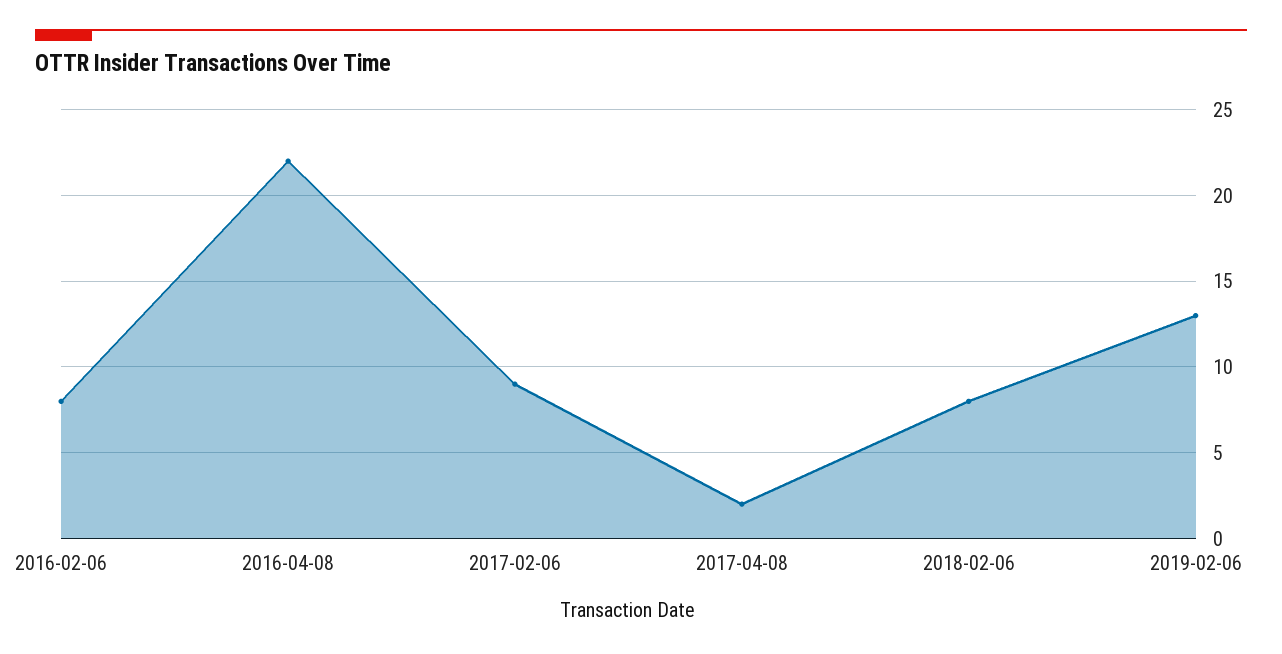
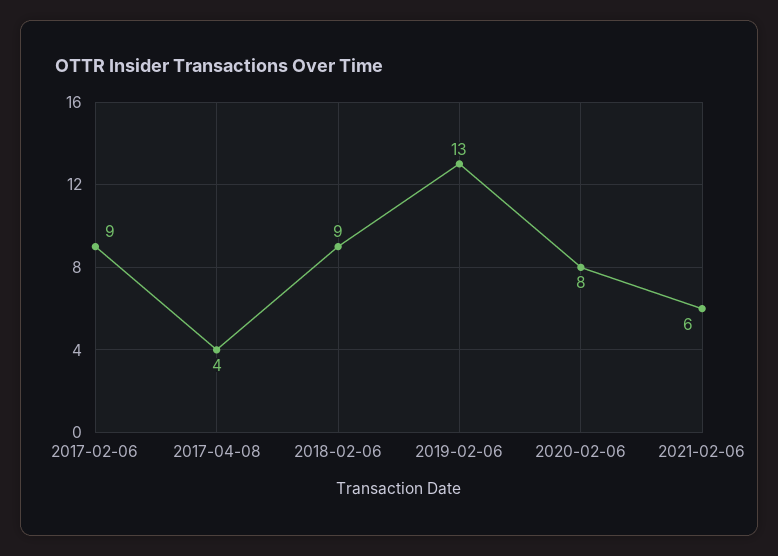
2016-02-06: 8 -> none
2016-04-08: 22 -> none
2017-04-08: 2 -> 4
2018-02-06: 8 -> 9
2020-02-06: none -> 8
2021-02-06: none -> 6

